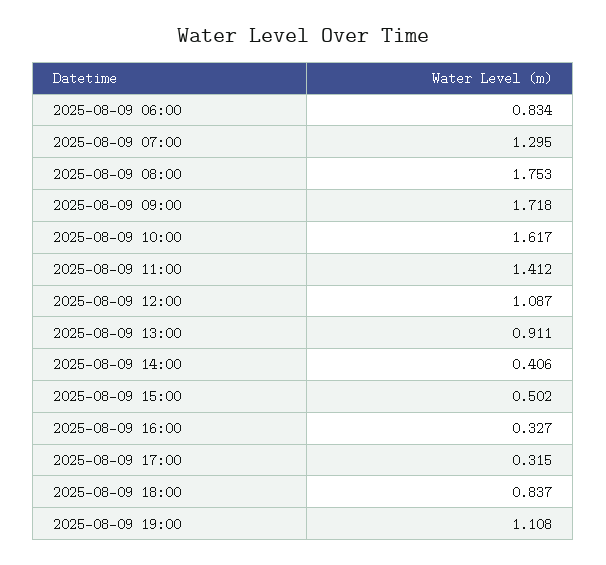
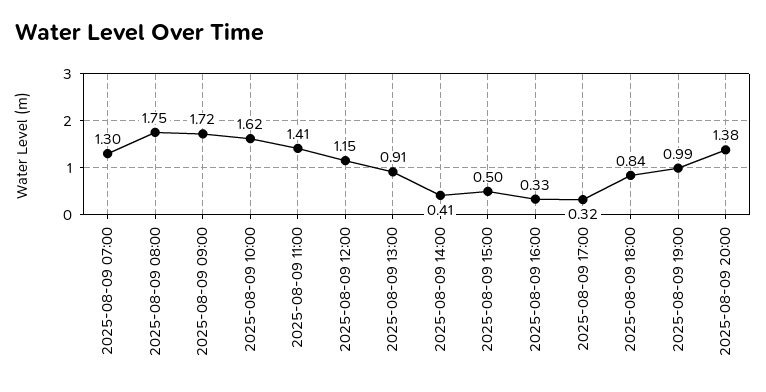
2025-08-09 06:00: 0.834 -> none
2025-08-09 12:00: 1.087 -> 1.15
2025-08-09 19:00: 1.108 -> 0.99
2025-08-09 20:00: none -> 1.38

